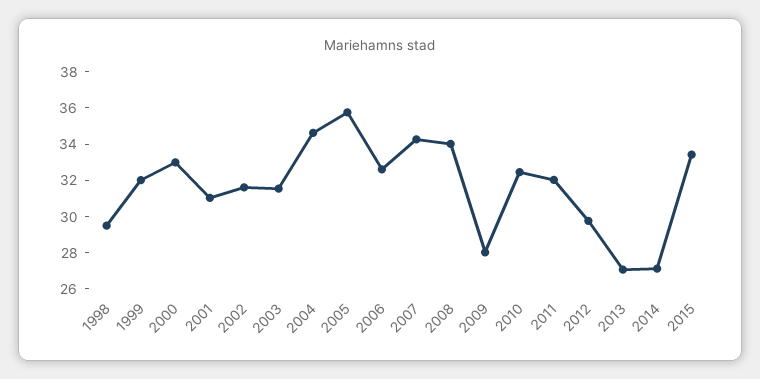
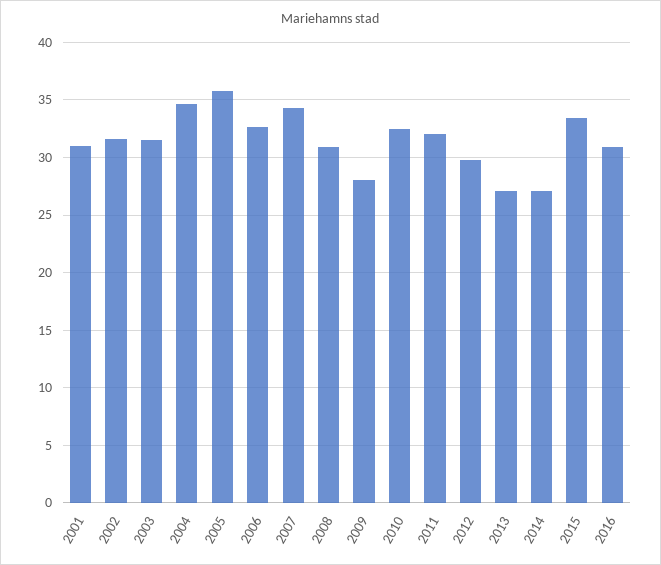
1998: 29.5 -> none
1999: 32 -> none
2000: 33 -> none
2008: 34 -> 31
2016: none -> 31

